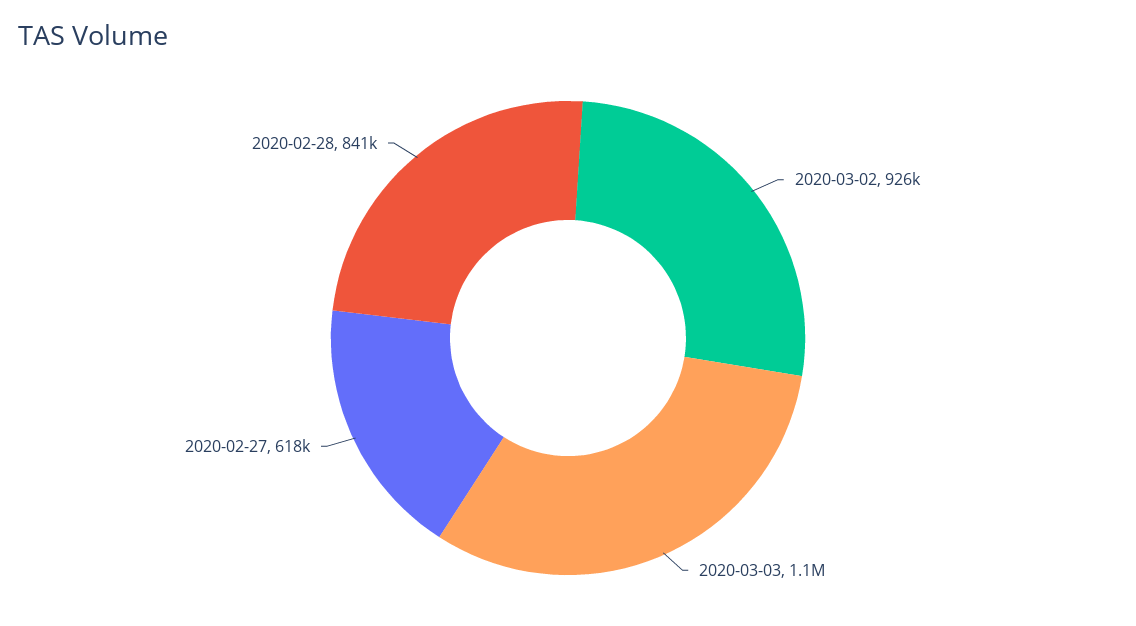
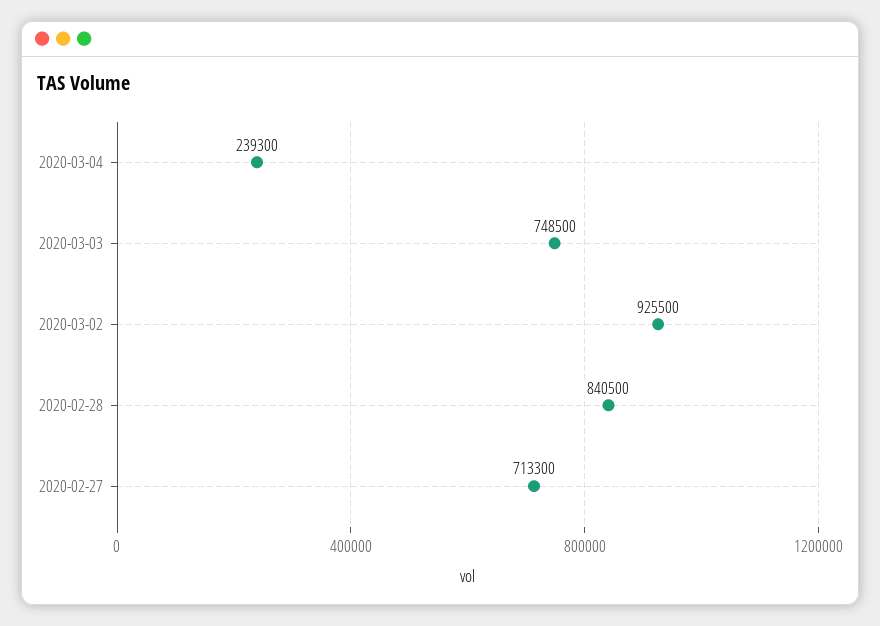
2020-03-03: 1100000 -> 748500
2020-02-27: 618000 -> 713300
2020-03-04: none -> 239300

